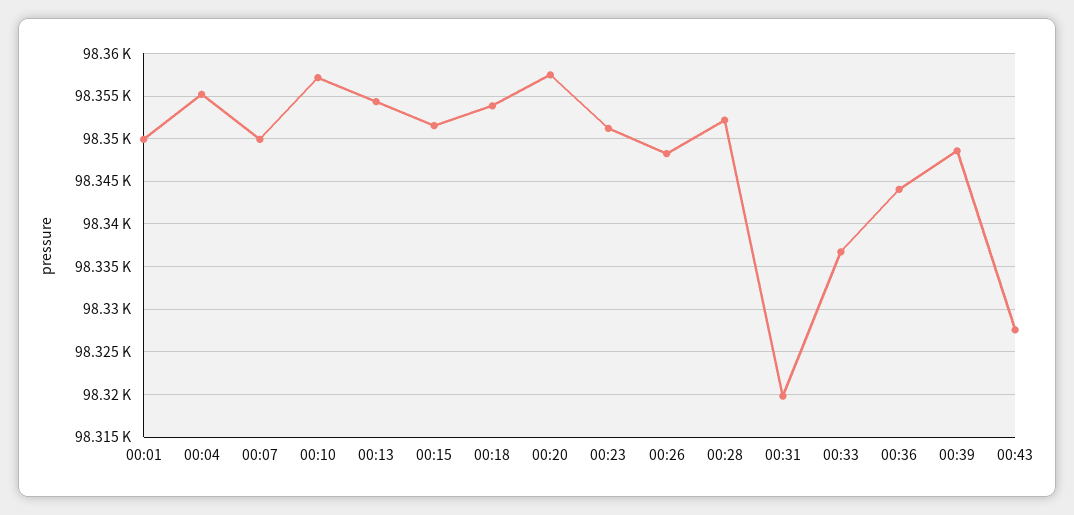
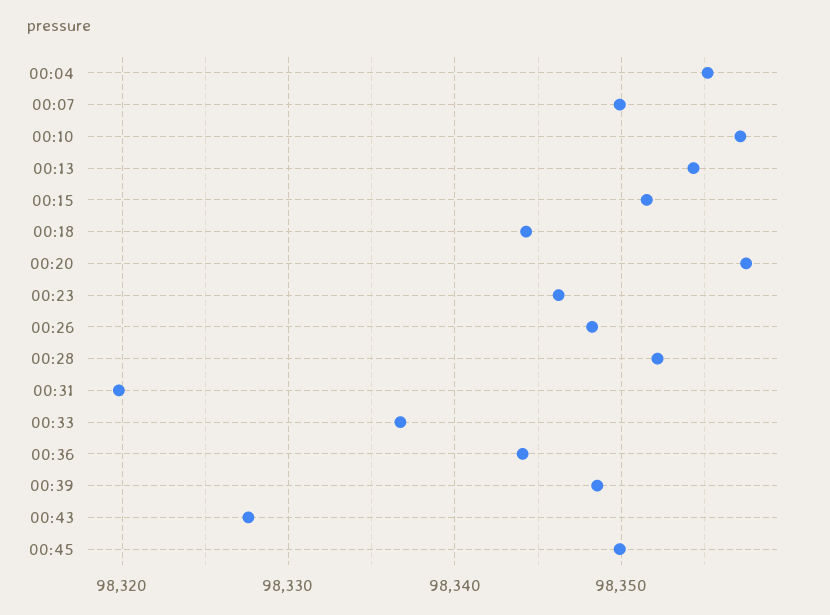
00:01: 98350 -> none
00:18: 98354 -> 98344
00:23: 98351 -> 98346
00:45: none -> 98350

